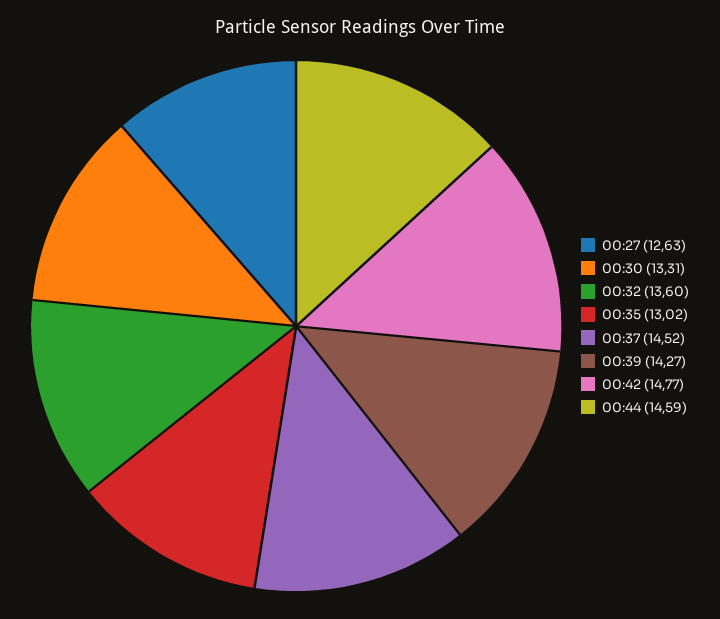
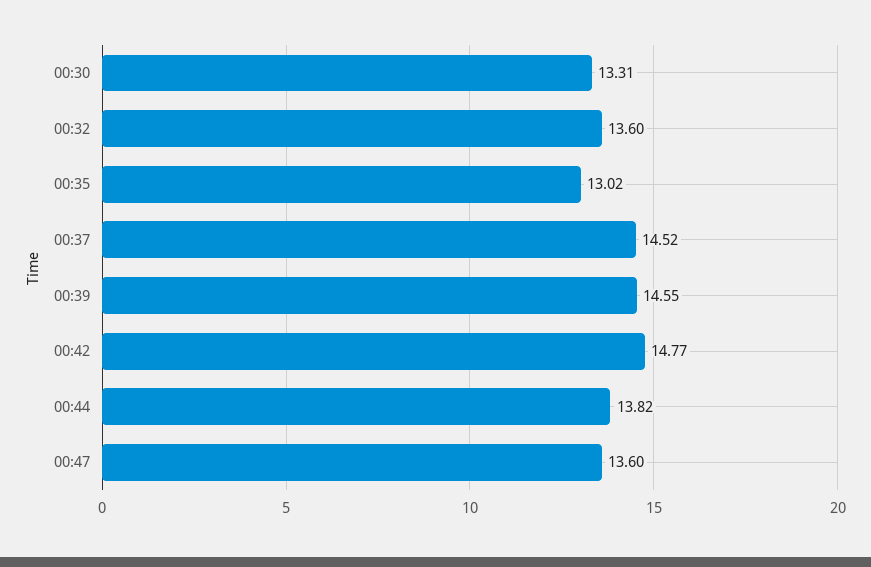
00:27: 12.63 -> none
00:39: 14.27 -> 14.55
00:44: 14.59 -> 13.82
00:47: none -> 13.6

